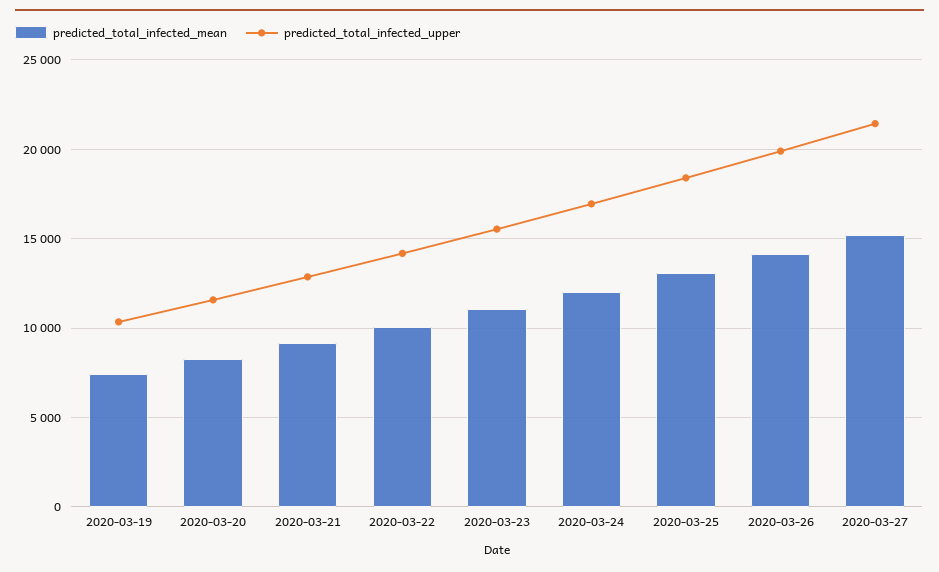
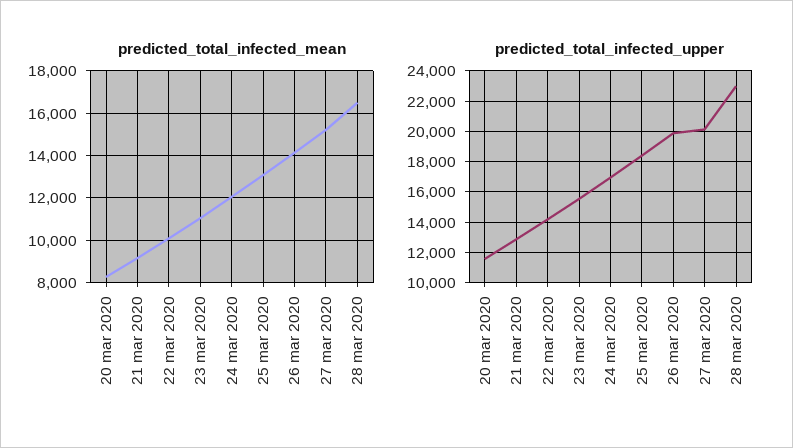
predicted_total_infected_mean, 2020-03-19: 7500 -> none
predicted_total_infected_upper, 2020-03-19: 10500 -> none
predicted_total_infected_upper, 2020-03-27: 21500 -> 20000
predicted_total_infected_mean, 28 mar 2020: none -> 16500
predicted_total_infected_upper, 28 mar 2020: none -> 23000

